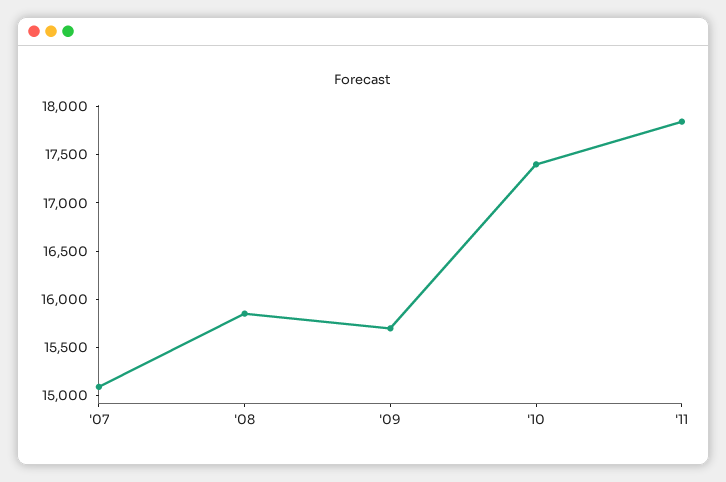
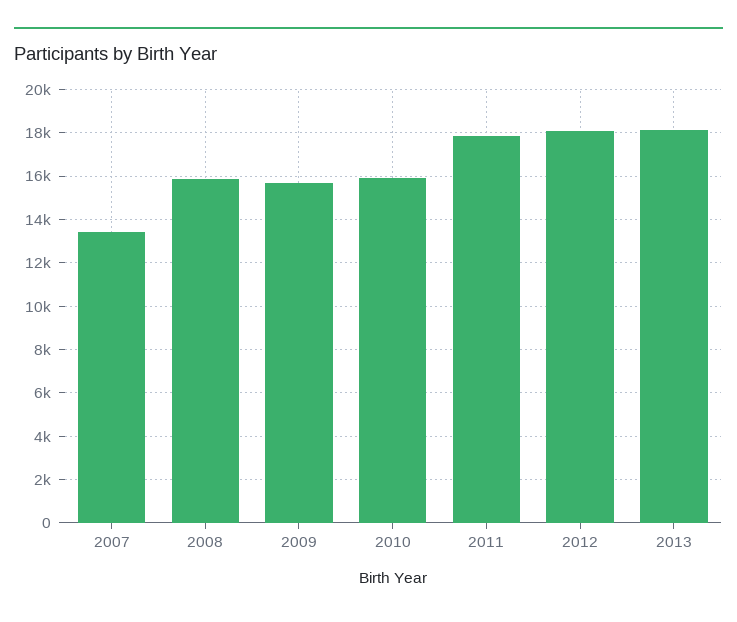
'07: 15100 -> 13500
'10: 17400 -> 16000
2012: none -> 18000
2013: none -> 18000

